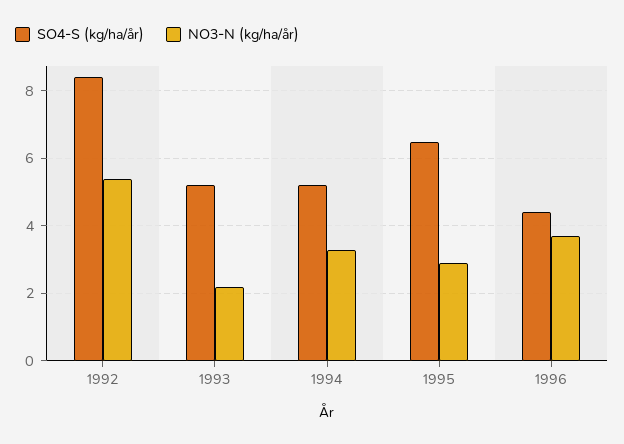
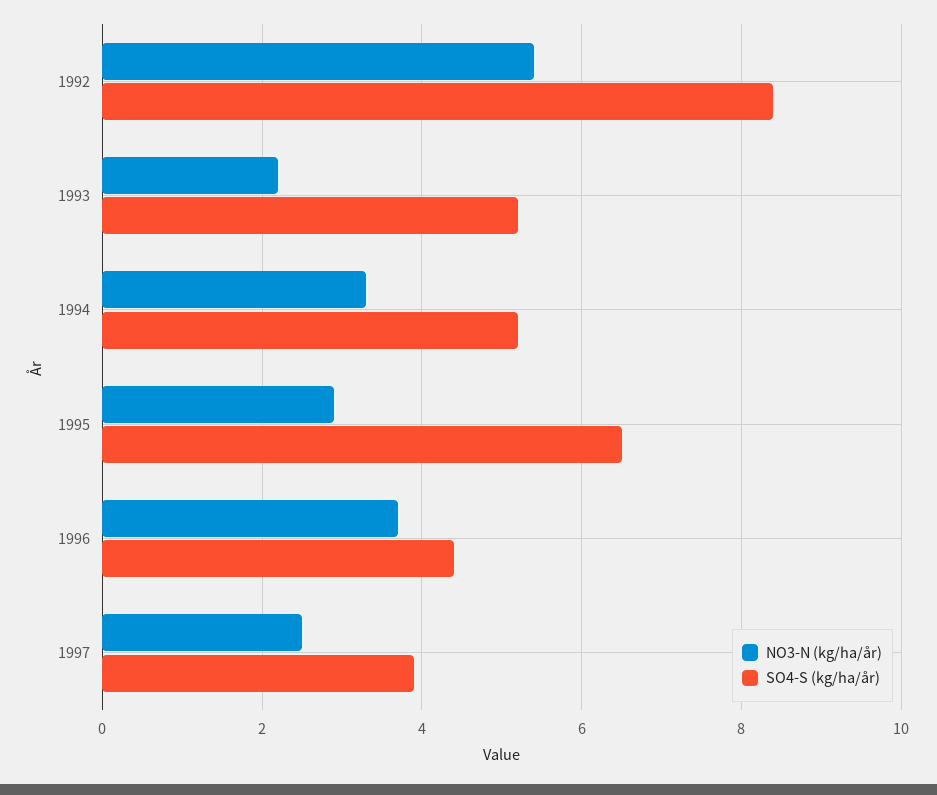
NO3-N (kg/ha/år), 1997: none -> 2.5
SO4-S (kg/ha/år), 1997: none -> 4

